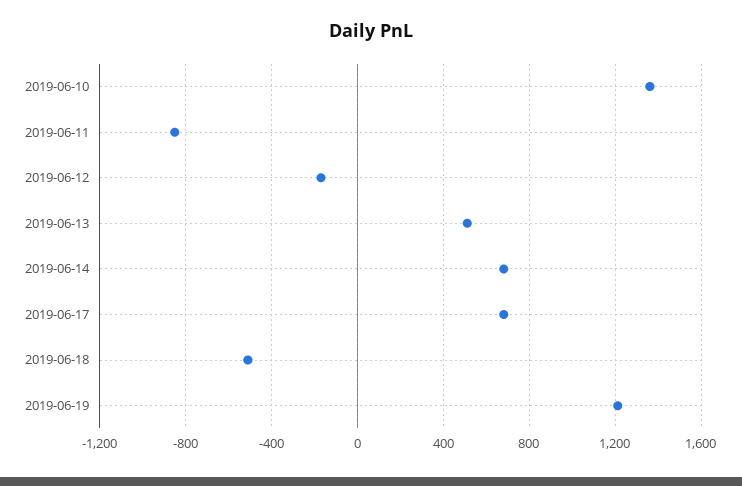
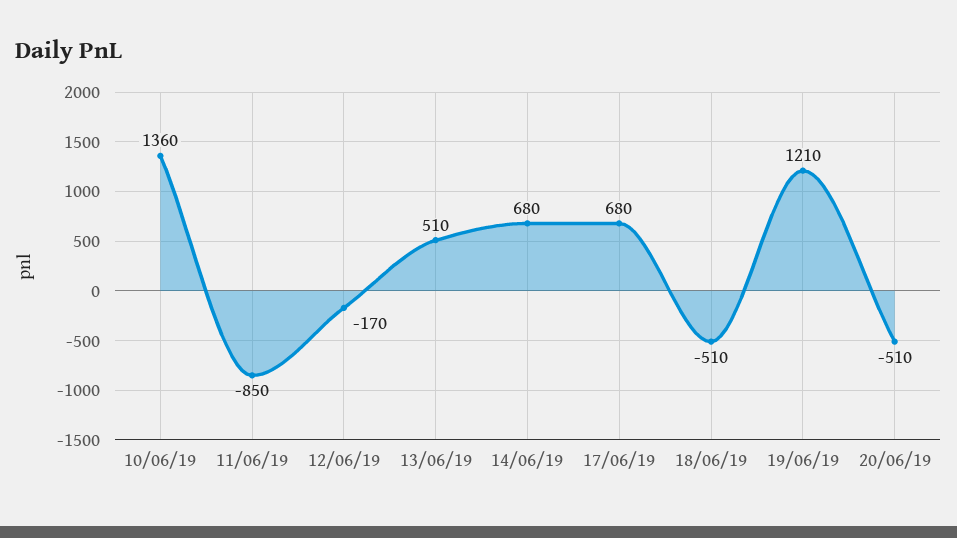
20/06/19: none -> -510

